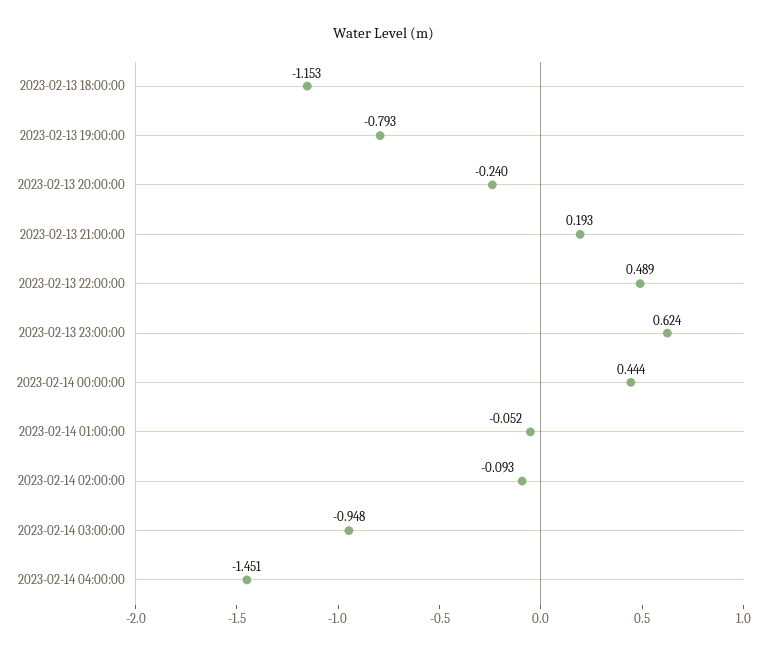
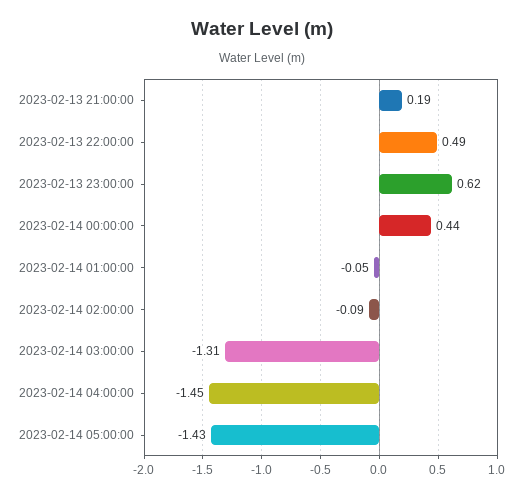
2023-02-13 18:00:00: -1.153 -> none
2023-02-13 19:00:00: -0.793 -> none
2023-02-13 20:00:00: -0.24 -> none
2023-02-14 03:00:00: -0.948 -> -1.31
2023-02-14 05:00:00: none -> -1.43

